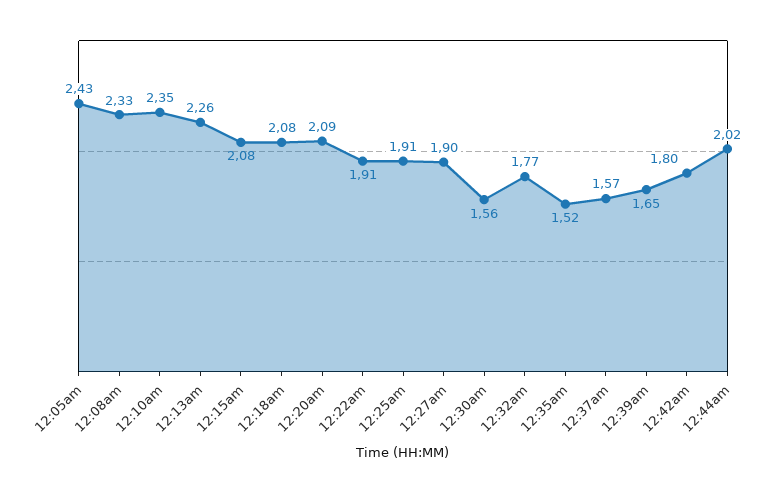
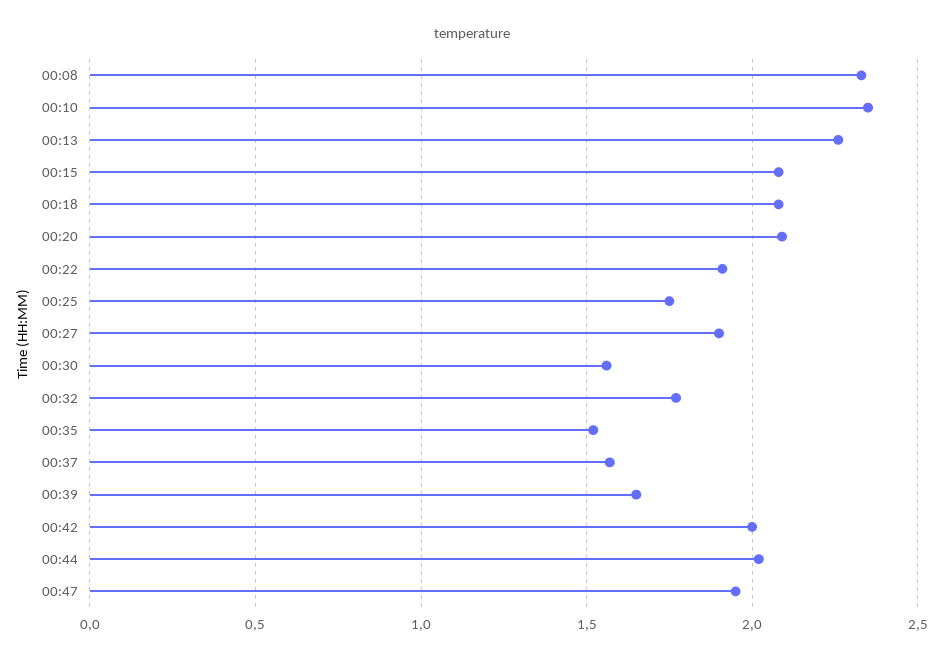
12:05am: 2.43 -> none
12:25am: 1.91 -> 1.75
12:42am: 1.8 -> 2
00:47: none -> 1.95

